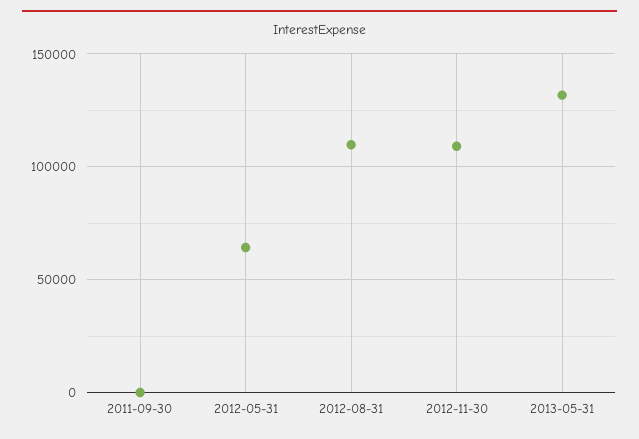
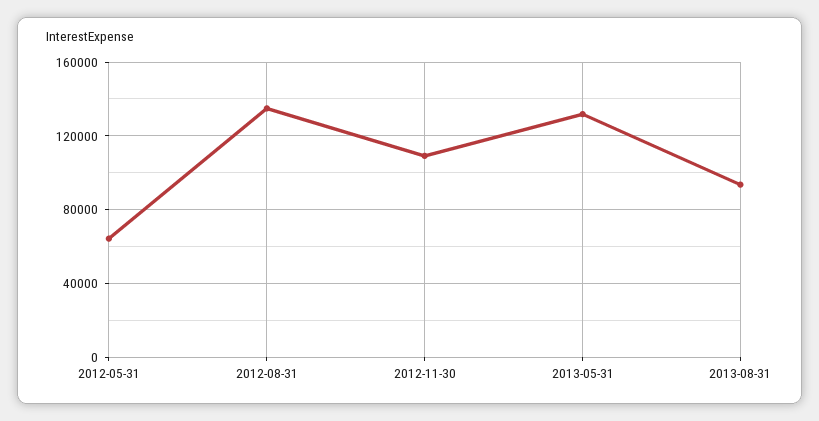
2011-09-30: 0 -> none
2012-08-31: 110000 -> 135000
2013-08-31: none -> 95000

